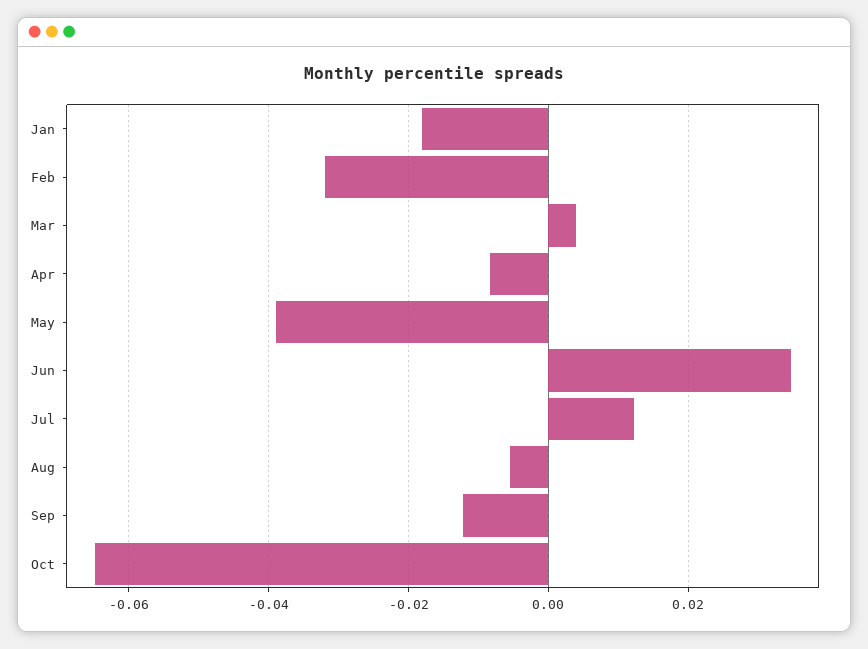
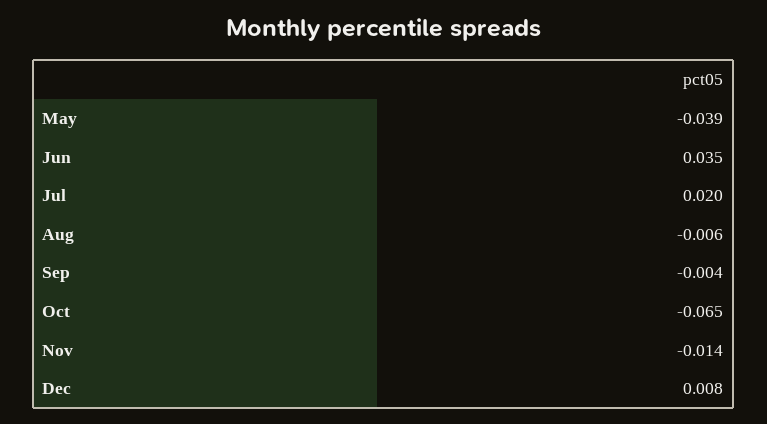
Jan: -0.018 -> none
Feb: -0.032 -> none
Mar: 0.004 -> none
Apr: -0.008 -> none
Jul: 0.012 -> 0.02
Sep: -0.012 -> -0.004
Nov: none -> -0.014
Dec: none -> 0.008

